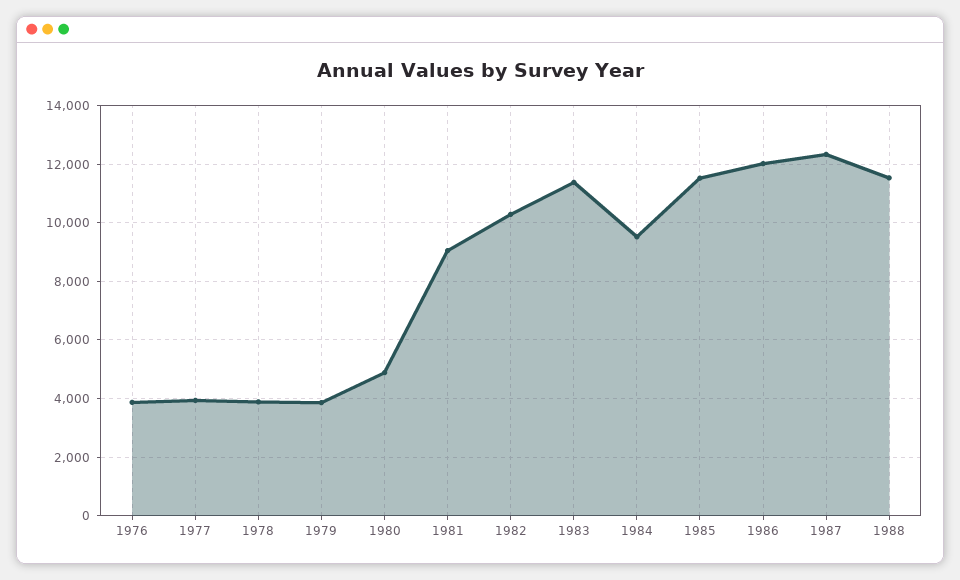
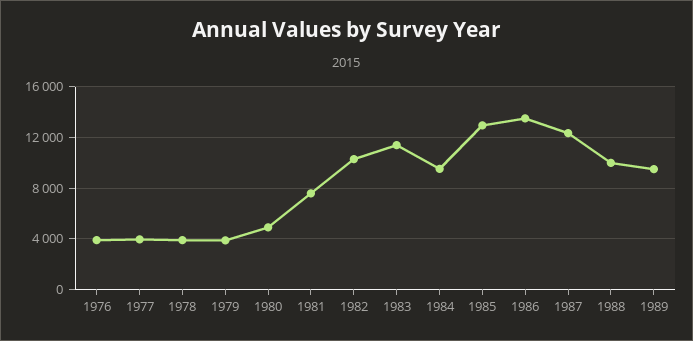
1981: 9000 -> 7500
1985: 11500 -> 13000
1986: 12000 -> 13500
1988: 11500 -> 10000
1989: none -> 9500

